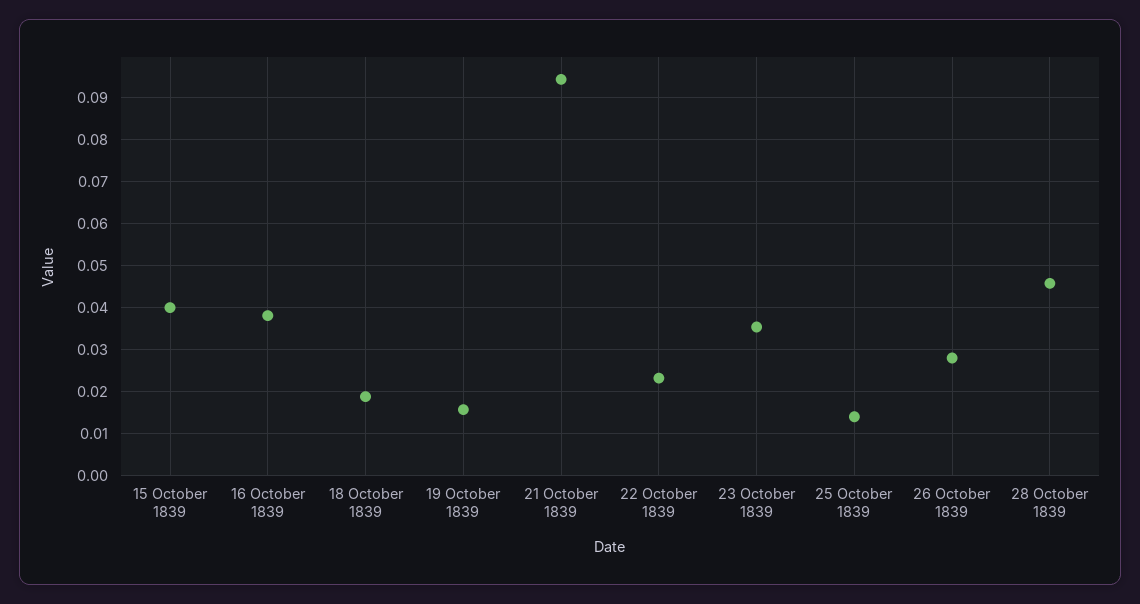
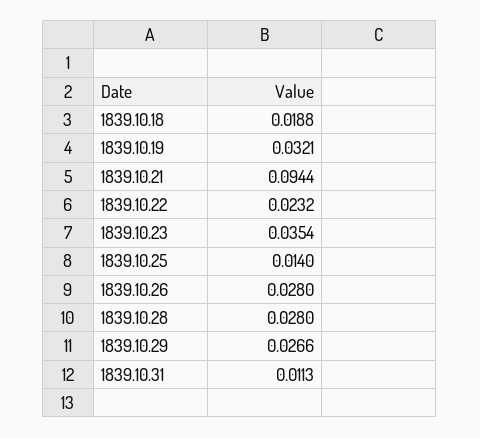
15 October 1839: 0.04 -> none
16 October 1839: 0.038 -> none
19 October 1839: 0.016 -> 0.0321
28 October 1839: 0.046 -> 0.028
1839.10.29: none -> 0.0266
1839.10.31: none -> 0.0113

